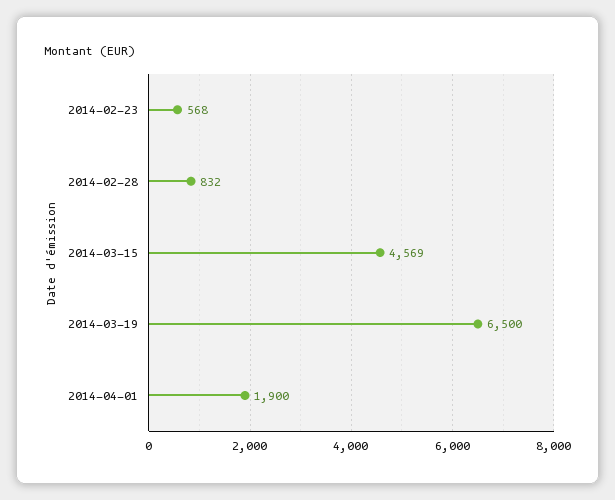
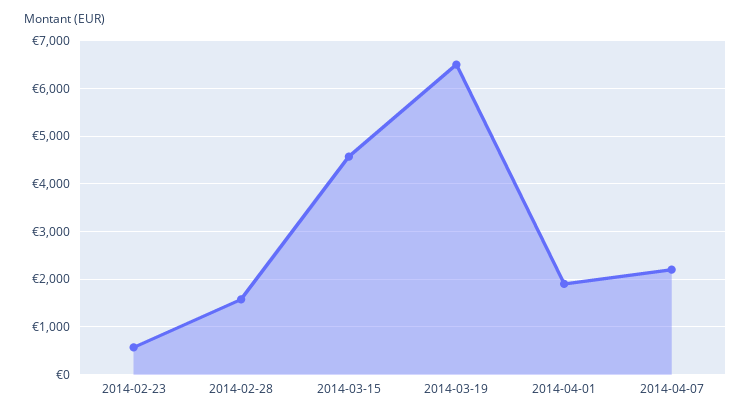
2014-02-28: 832 -> 1600
2014-04-07: none -> 2200

